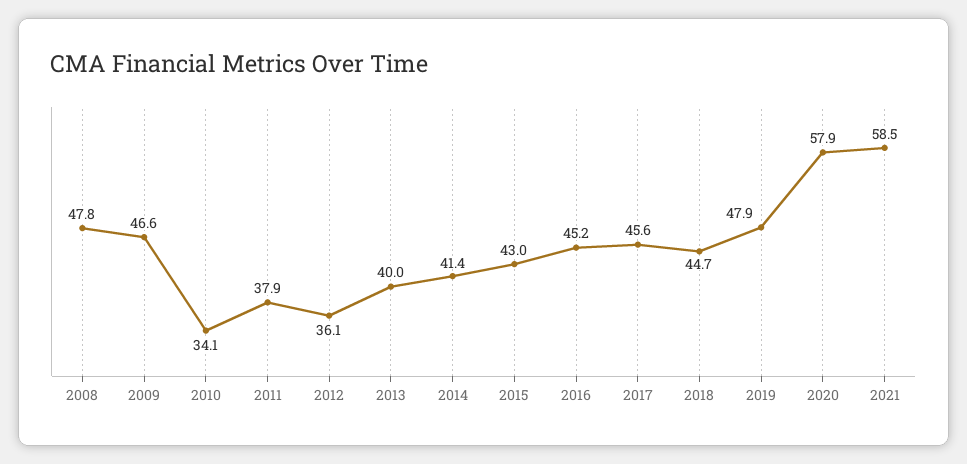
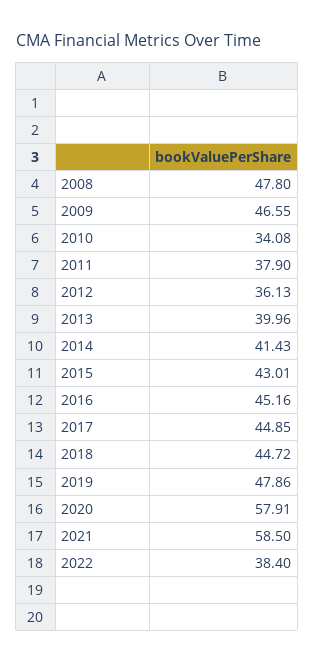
2017: 45.6 -> 44.85
2022: none -> 38.4

